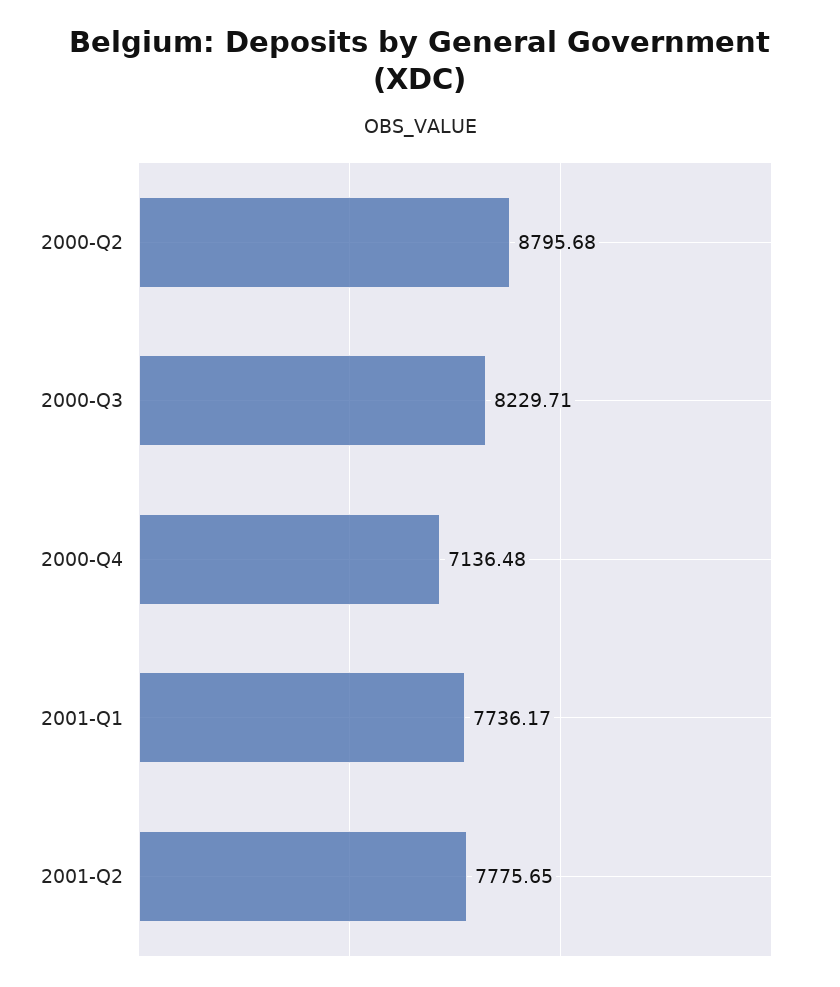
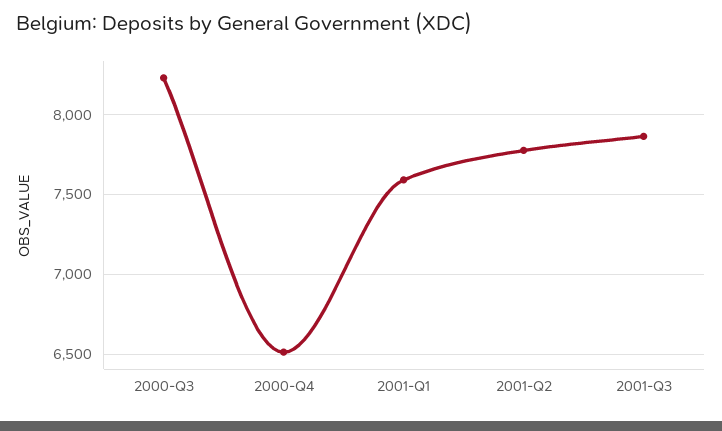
2000-Q2: 8795.68 -> none
2000-Q4: 7136.48 -> 6500
2001-Q1: 7736.17 -> 7600
2001-Q3: none -> 7850

